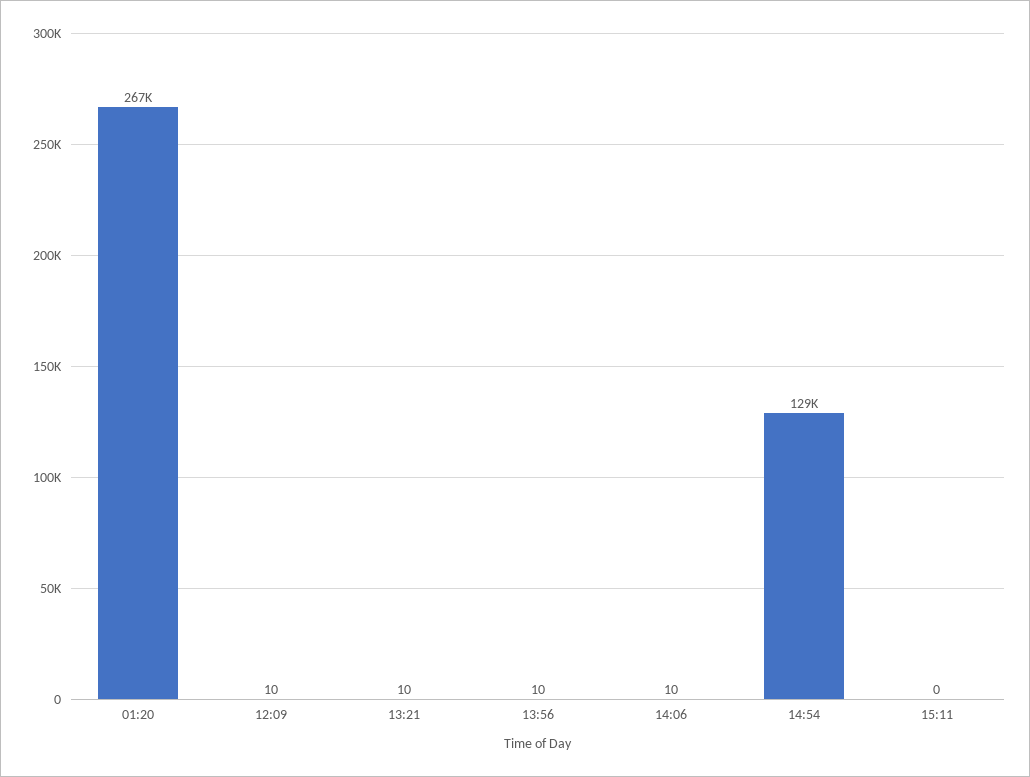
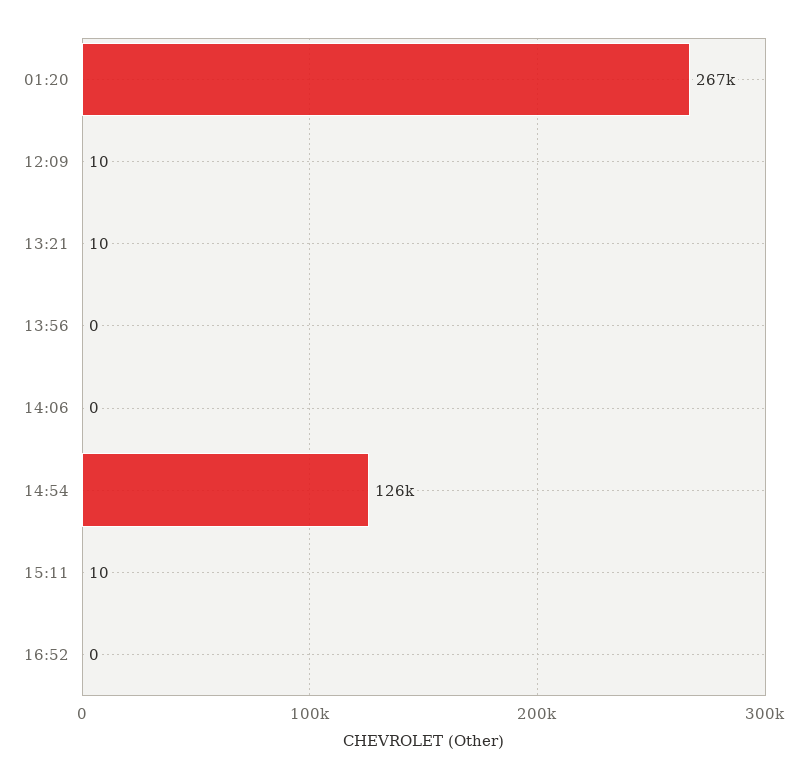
13:56: 10 -> 0
14:06: 10 -> 0
14:54: 129000 -> 126000
15:11: 0 -> 10
16:52: none -> 0

